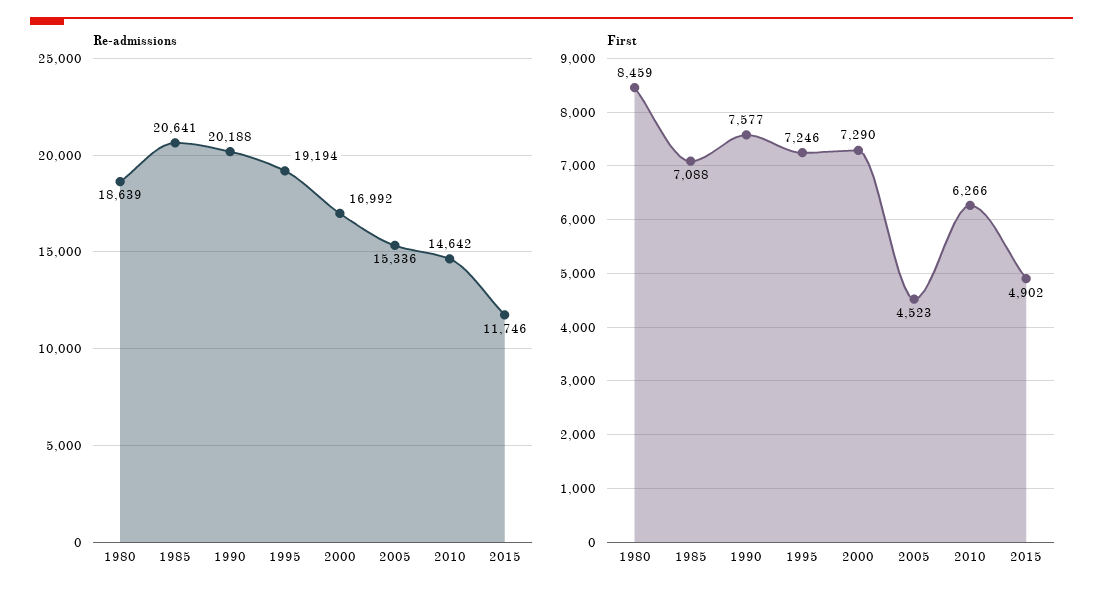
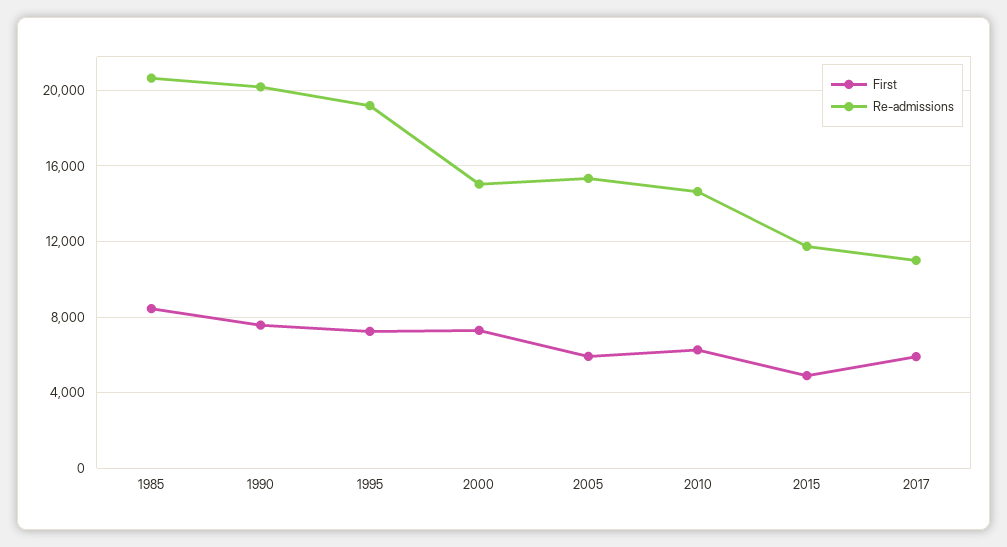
Re-admissions, 1980: 18639 -> none
Re-admissions, 2000: 16992 -> 15000
First, 1980: 8459 -> none
First, 1985: 7088 -> 8500
First, 2005: 4523 -> 6000
First, 2017: none -> 6000
Re-admissions, 2017: none -> 11000

